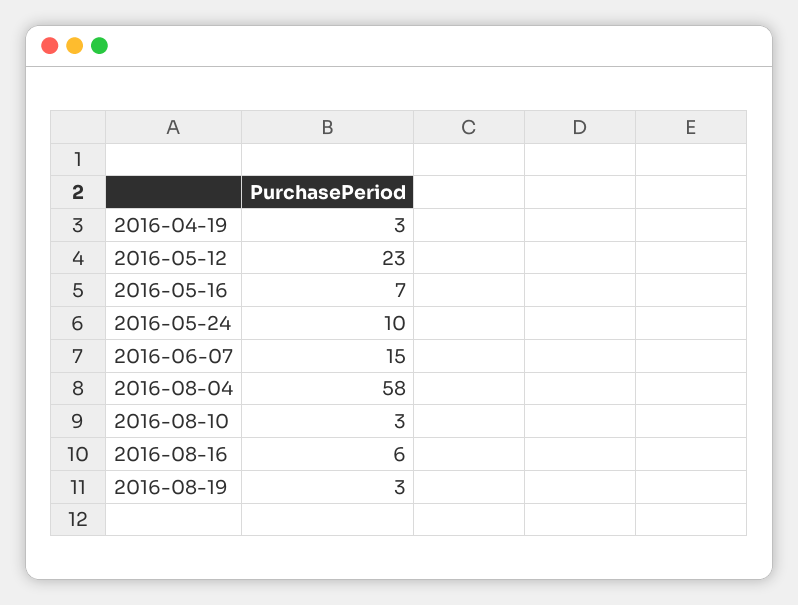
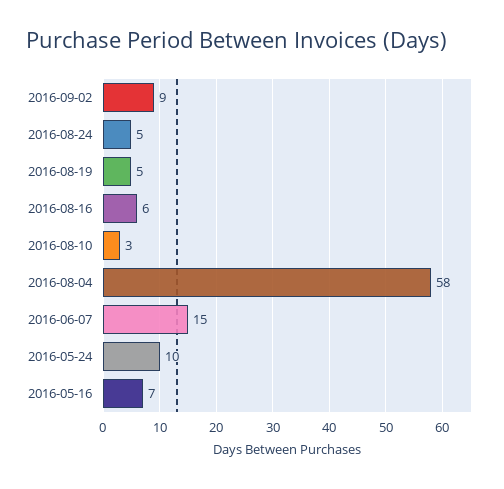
2016-04-19: 3 -> none
2016-05-12: 23 -> none
2016-08-19: 3 -> 5
2016-09-02: none -> 9
2016-08-24: none -> 5

